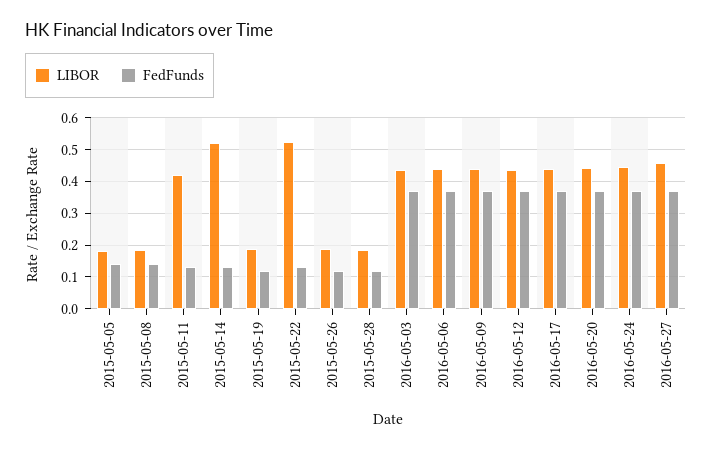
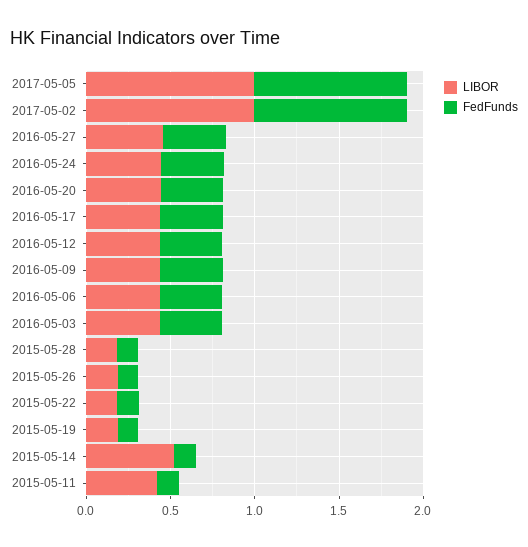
LIBOR, 2015-05-05: 0.18 -> none
FedFunds, 2015-05-05: 0.14 -> none
LIBOR, 2015-05-08: 0.18 -> none
FedFunds, 2015-05-08: 0.14 -> none
LIBOR, 2015-05-22: 0.52 -> 0.2
LIBOR, 2017-05-05: none -> 1
FedFunds, 2017-05-05: none -> 0.9
LIBOR, 2017-05-02: none -> 1
FedFunds, 2017-05-02: none -> 0.9

